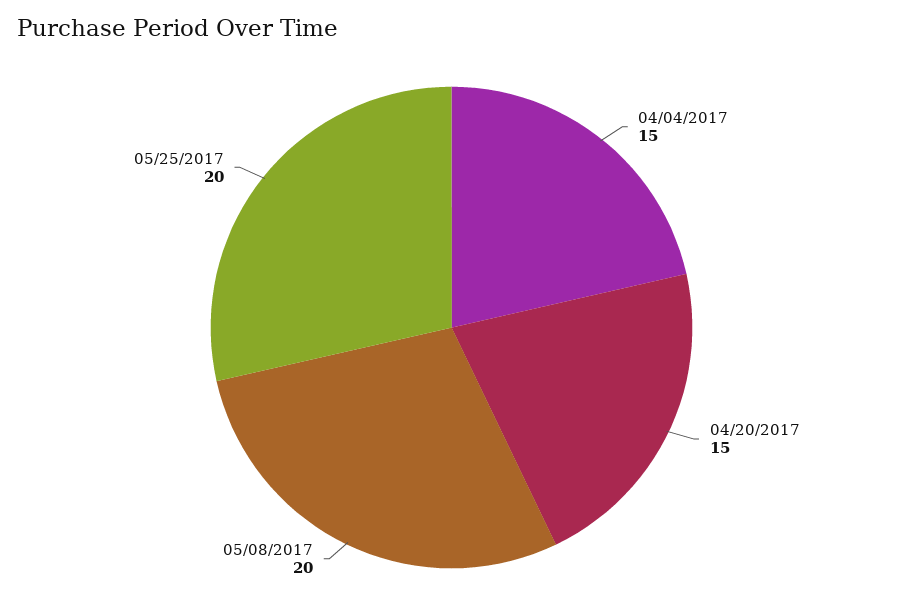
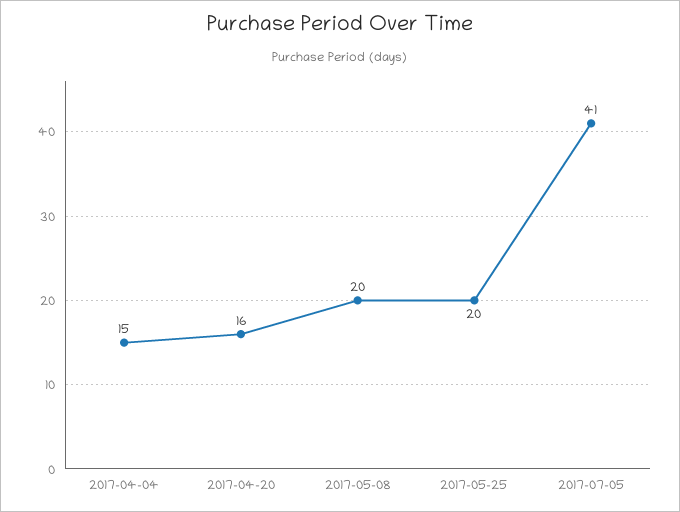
04/20/2017: 15 -> 16
2017-07-05: none -> 41

